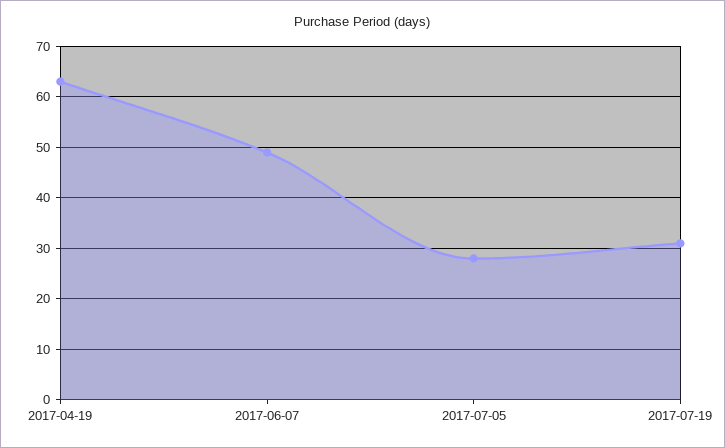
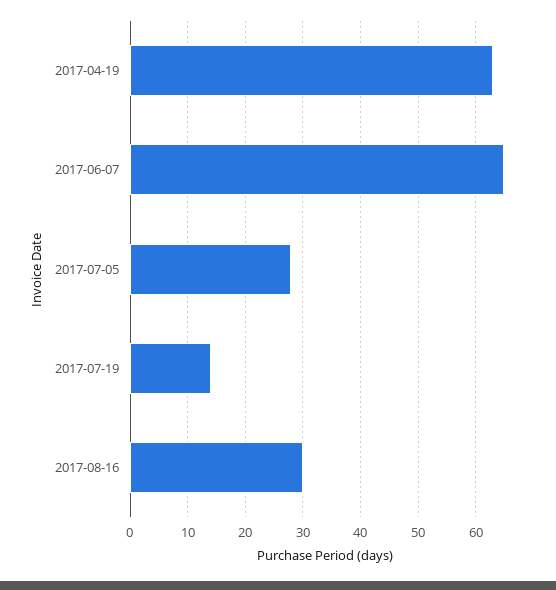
2017-06-07: 50 -> 65
2017-07-19: 30 -> 15
2017-08-16: none -> 30

